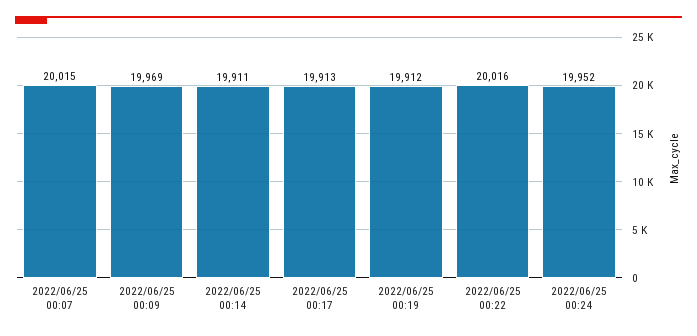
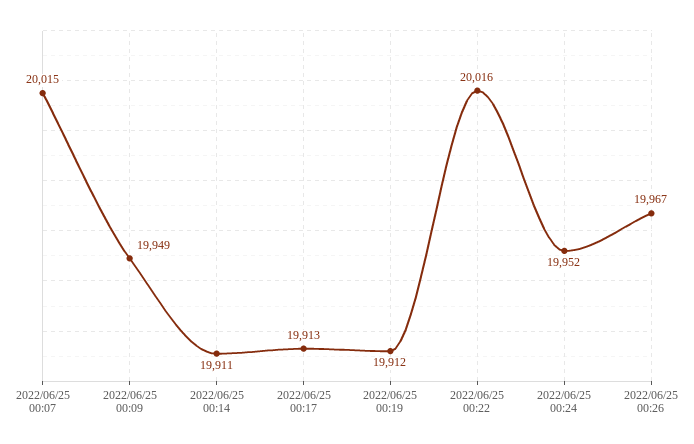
2022/06/25 00:09: 19969 -> 19949
2022/06/25 00:26: none -> 19967

